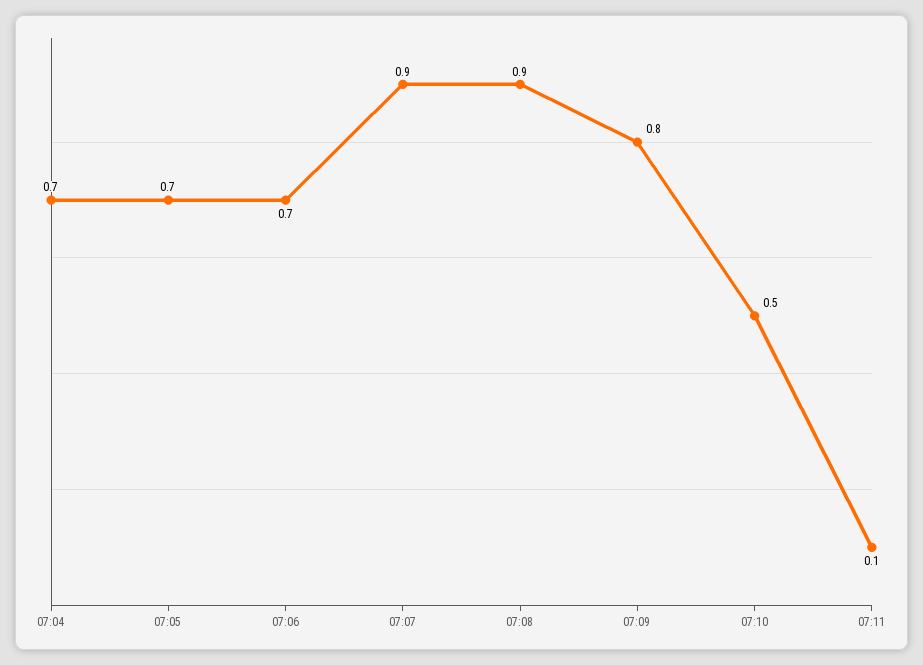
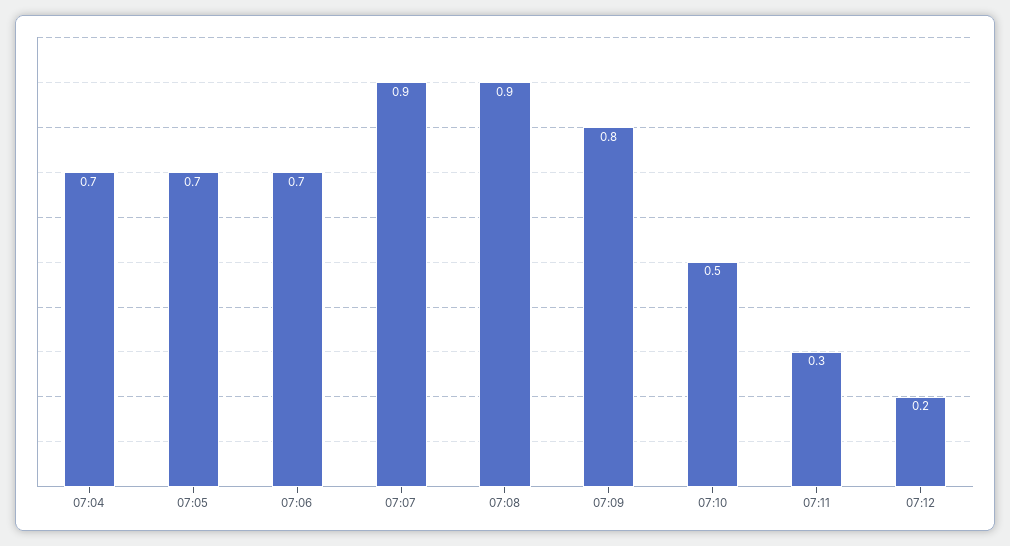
07:11: 0.1 -> 0.3
07:12: none -> 0.2

